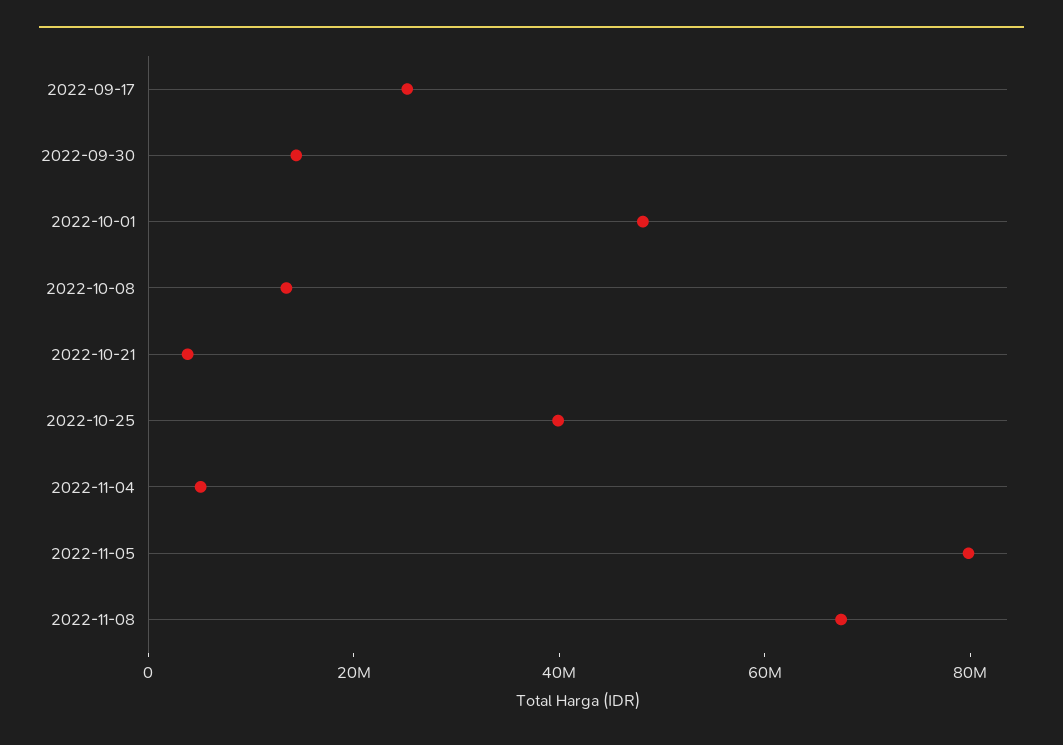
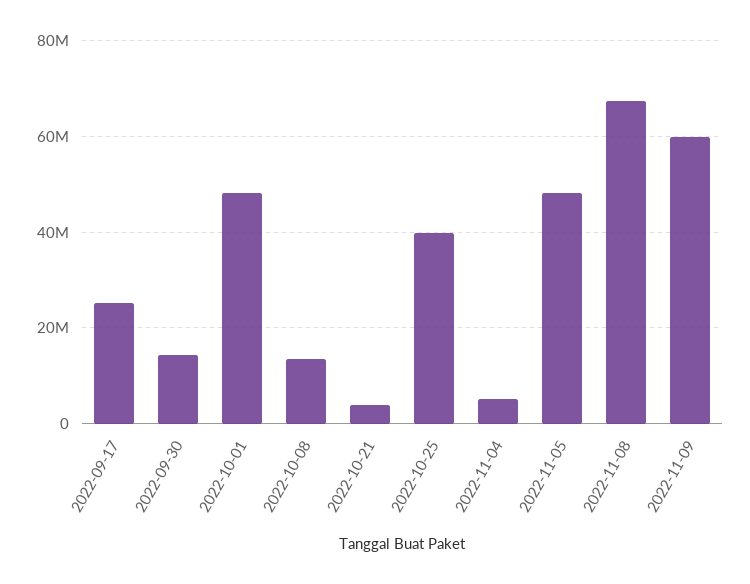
2022-11-05: 80000000 -> 48000000
2022-11-09: none -> 60000000

